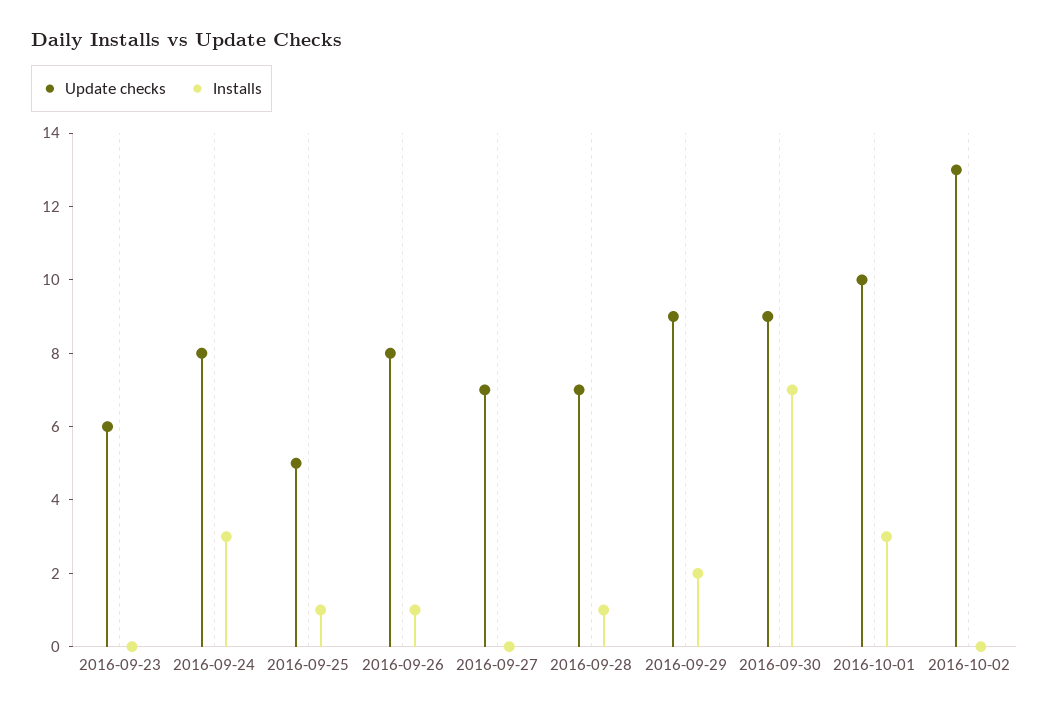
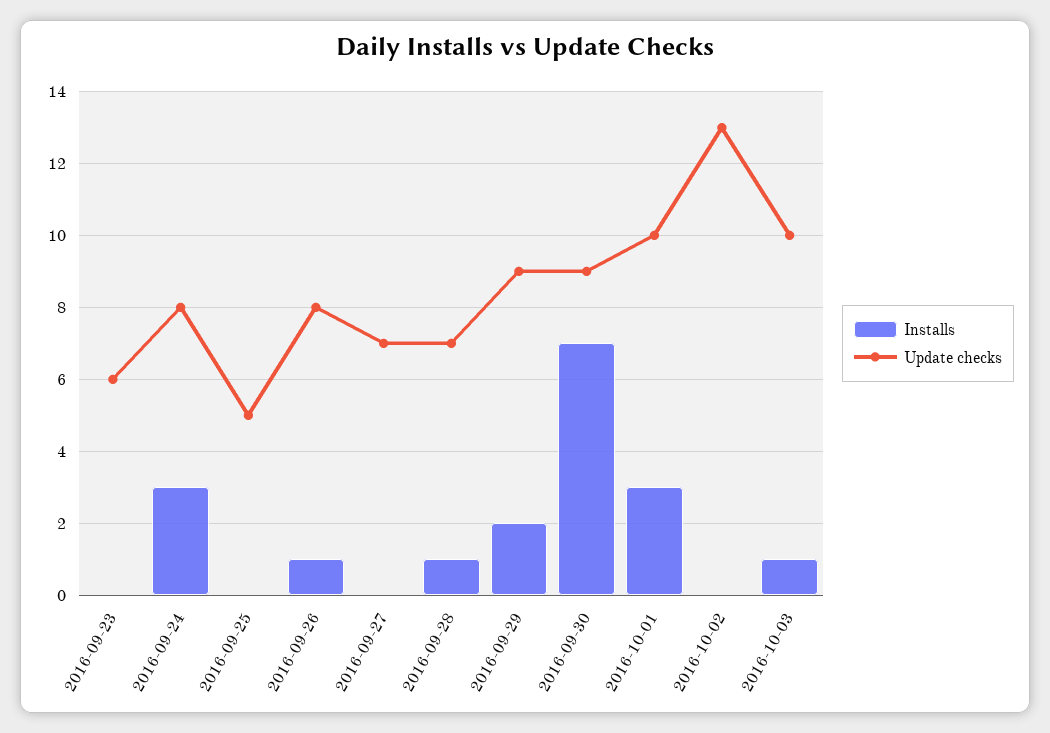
Installs, 2016-09-25: 1 -> 0
Installs, 2016-10-03: none -> 1
Update checks, 2016-10-03: none -> 10

